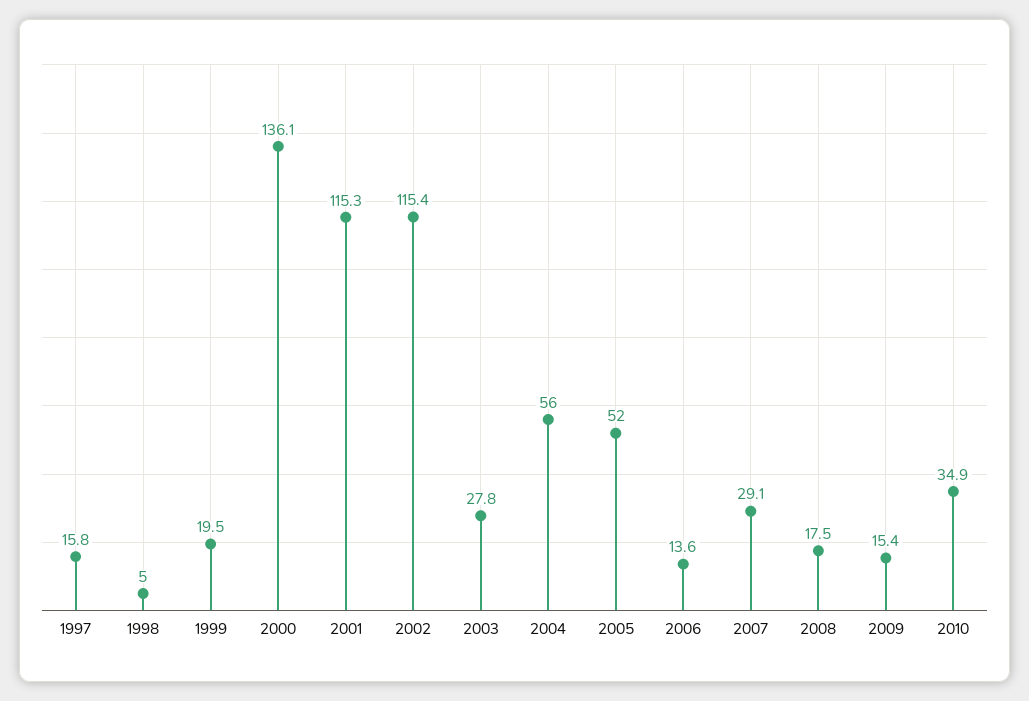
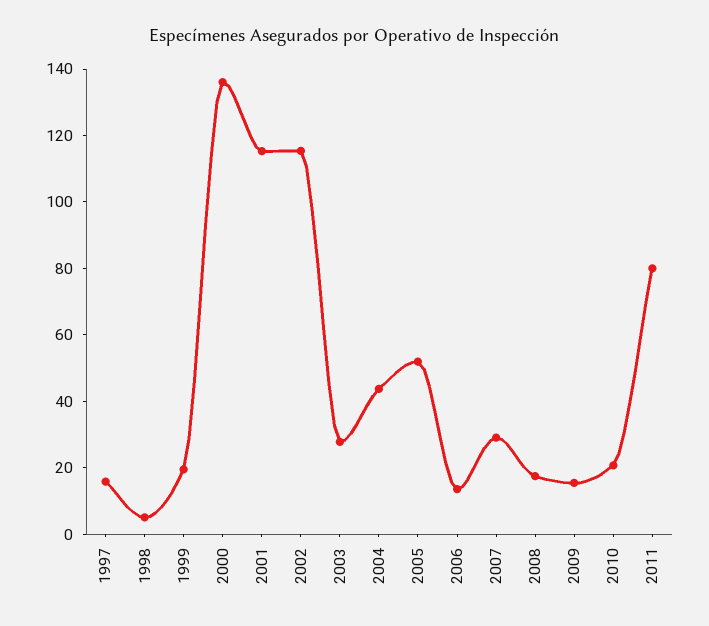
2004: 56 -> 45
2010: 34.9 -> 20
2011: none -> 80

